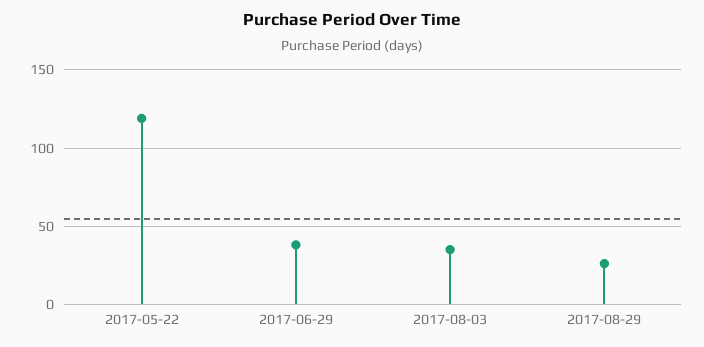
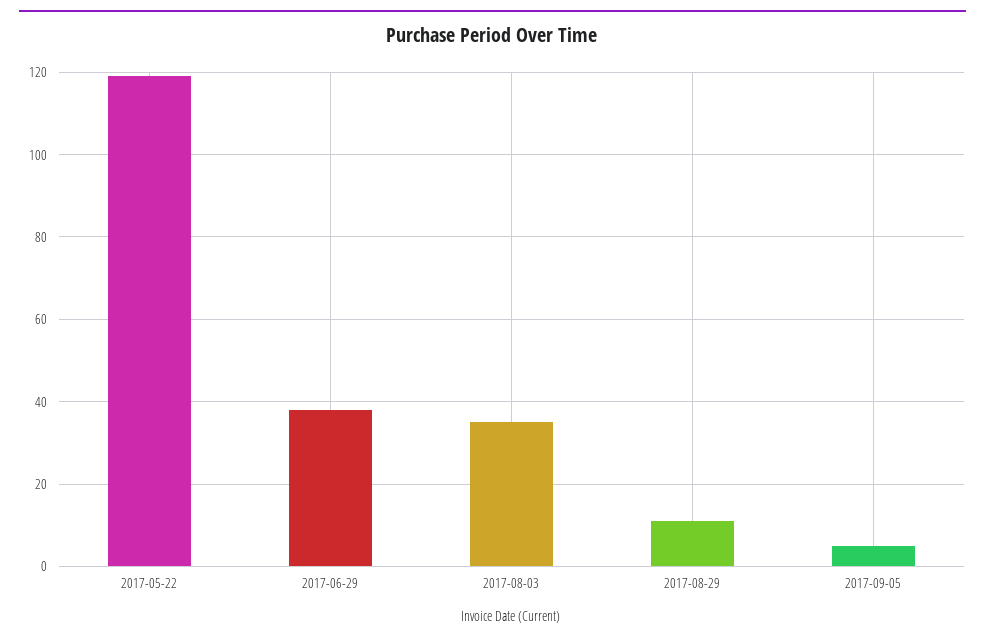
2017-08-29: 25 -> 10
2017-09-05: none -> 5

